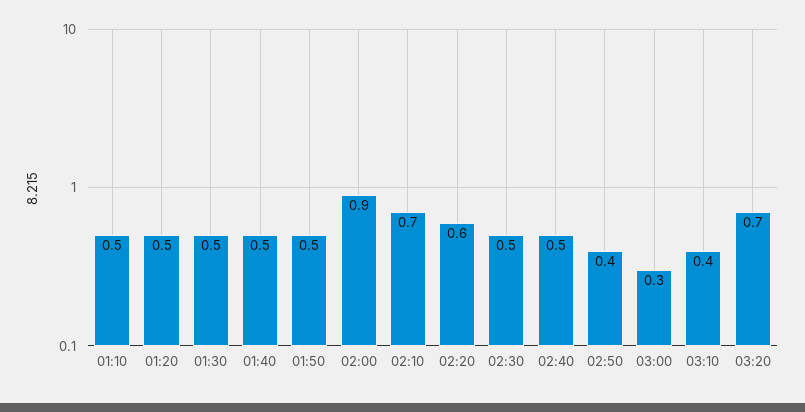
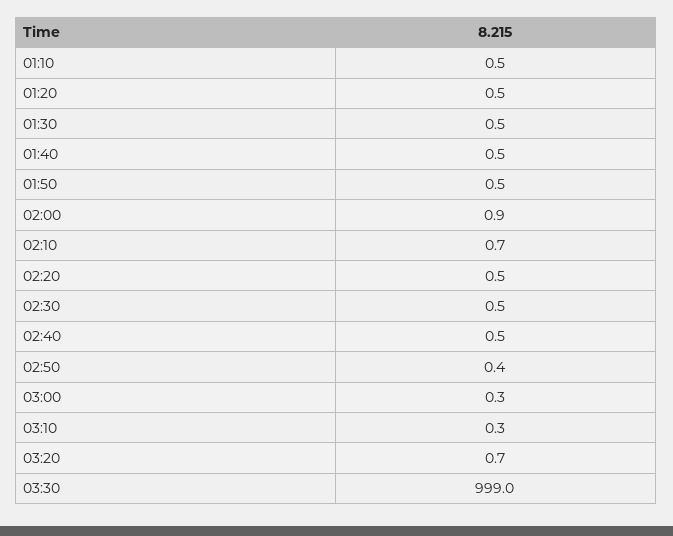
02:20: 0.6 -> 0.5
03:10: 0.4 -> 0.3
03:30: none -> 999

